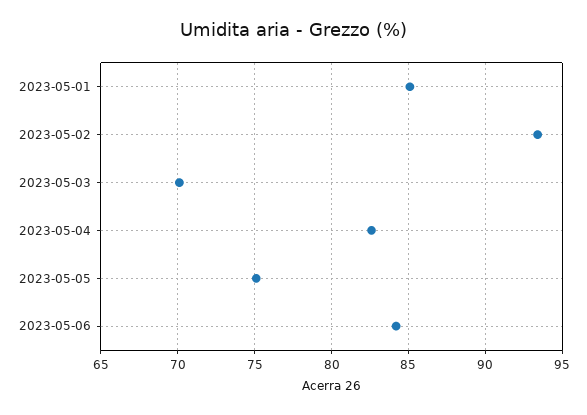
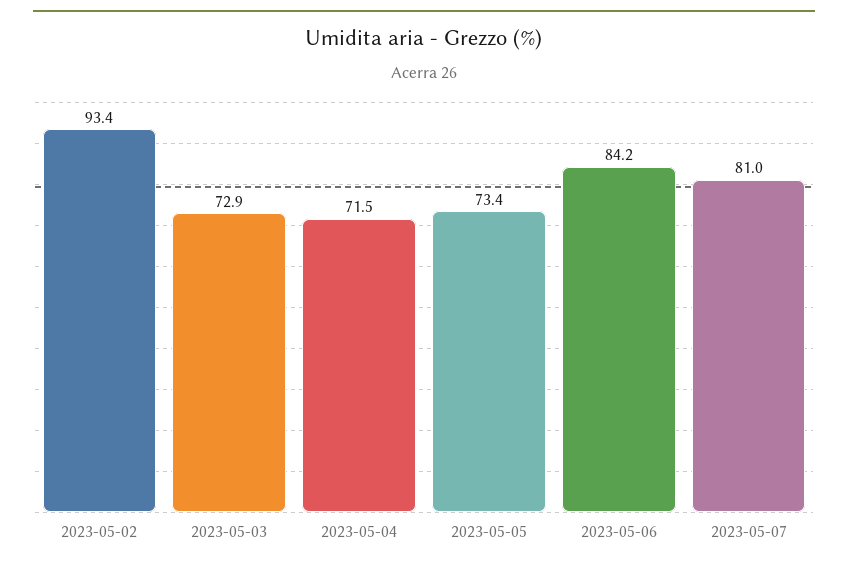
2023-05-01: 85 -> none
2023-05-03: 70 -> 72.9
2023-05-04: 82.5 -> 71.5
2023-05-05: 75 -> 73.4
2023-05-07: none -> 81

